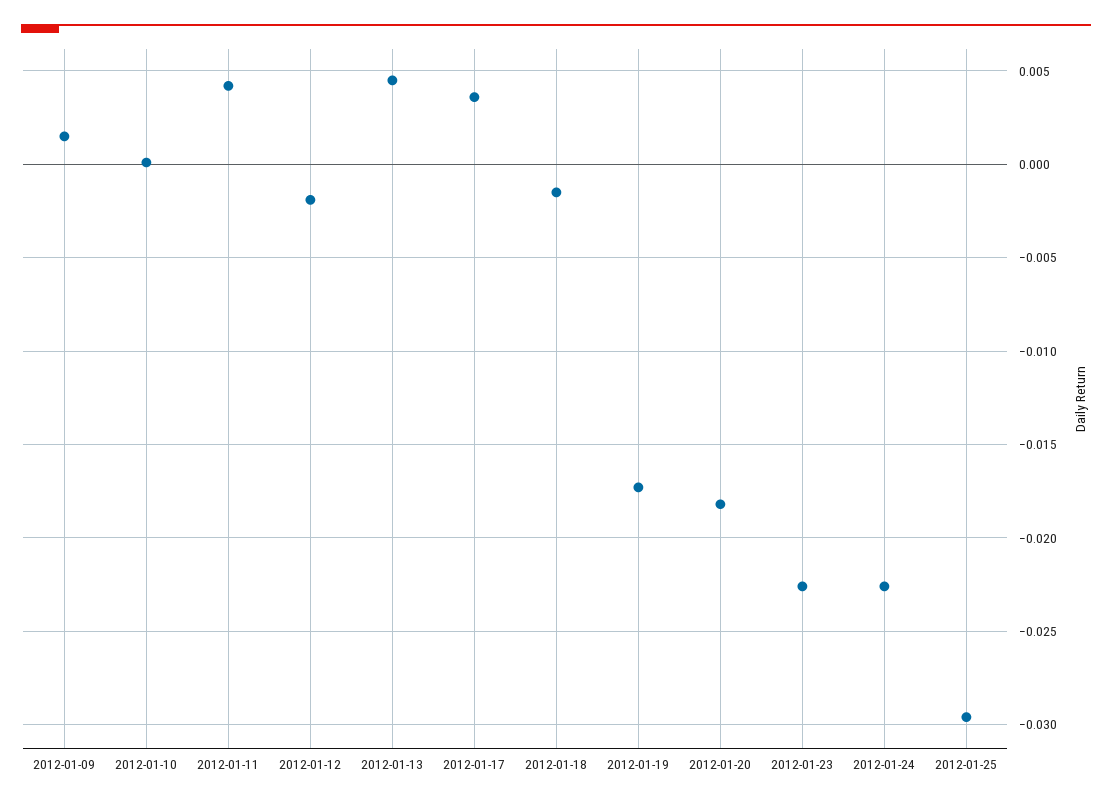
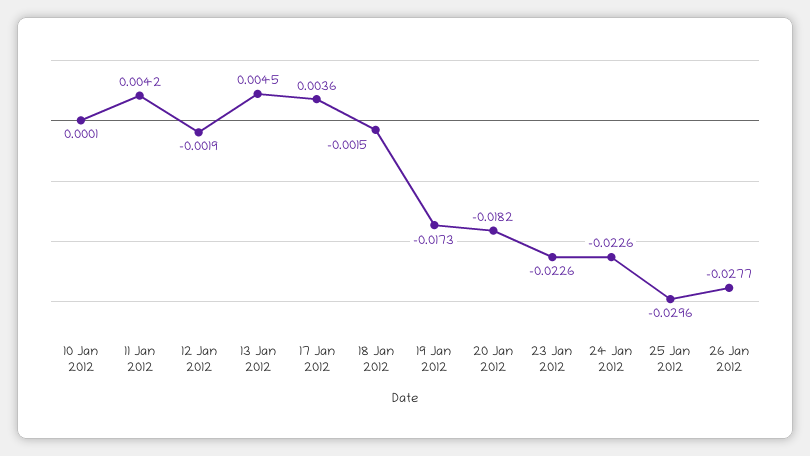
2012-01-09: 0.0015 -> none
26 Jan 2012: none -> -0.0277

